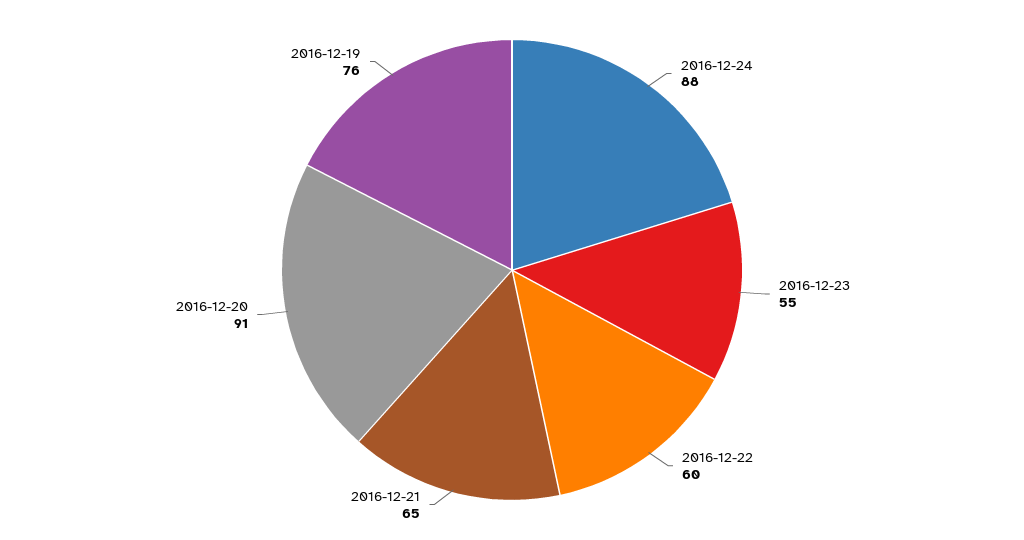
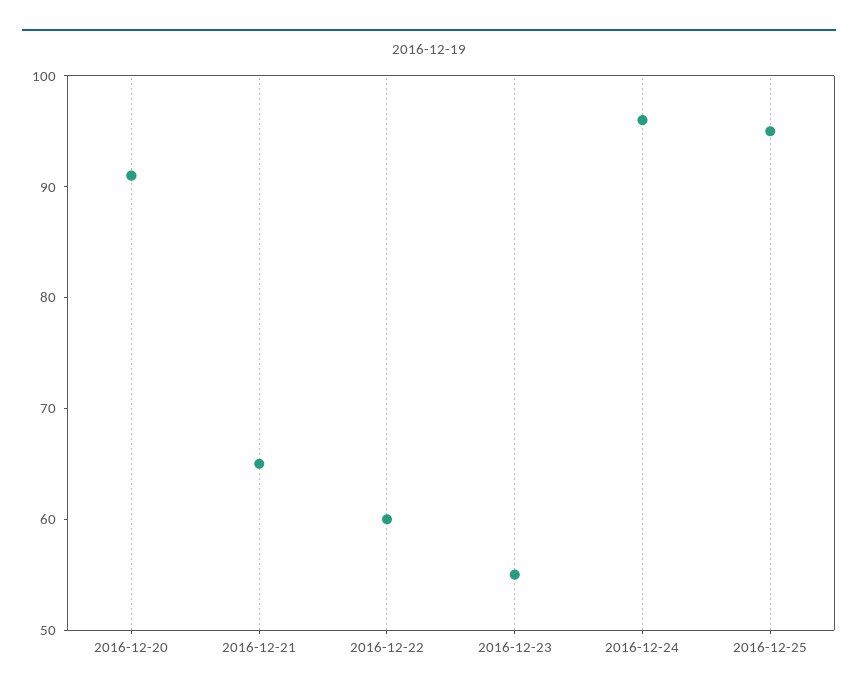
2016-12-24: 88 -> 96
2016-12-19: 76 -> none
2016-12-25: none -> 95

